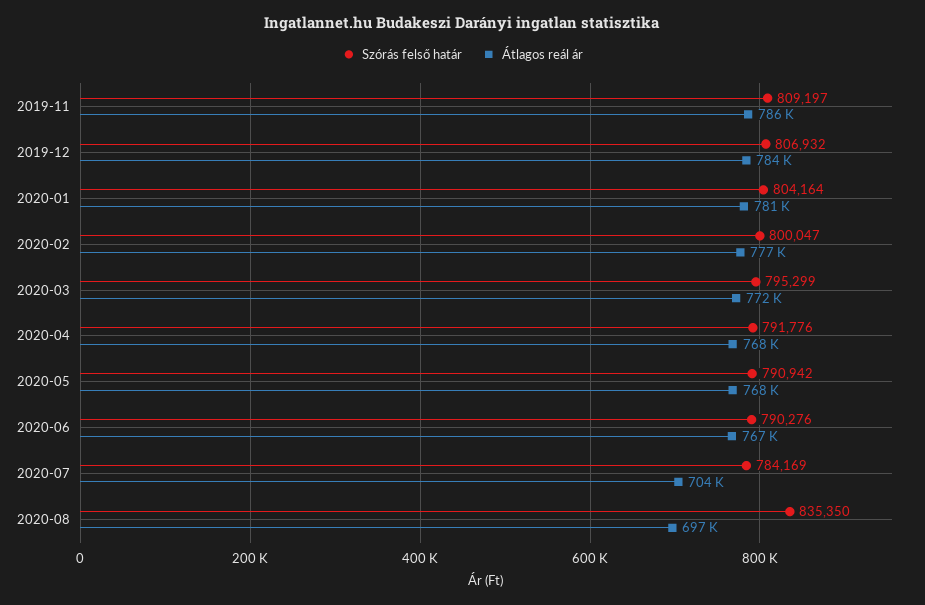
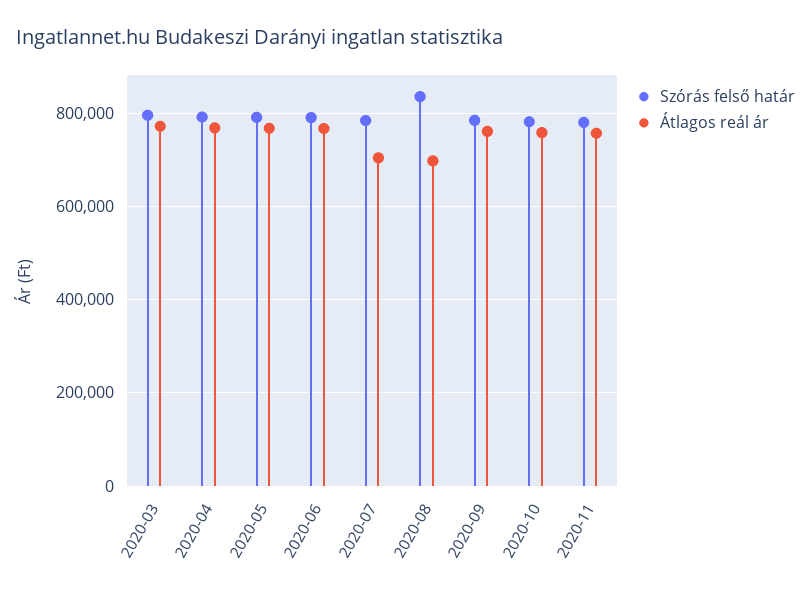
Szórás felső határ, 2019-11: 809197 -> none
Átlagos reál ár, 2019-11: 786000 -> none
Szórás felső határ, 2019-12: 806932 -> none
Átlagos reál ár, 2019-12: 784000 -> none
Szórás felső határ, 2020-01: 804164 -> none
Átlagos reál ár, 2020-01: 781000 -> none
Szórás felső határ, 2020-02: 800047 -> none
Átlagos reál ár, 2020-02: 777000 -> none
Szórás felső határ, 2020-09: none -> 780000
Átlagos reál ár, 2020-09: none -> 760000
Szórás felső határ, 2020-10: none -> 780000
Átlagos reál ár, 2020-10: none -> 760000
Szórás felső határ, 2020-11: none -> 780000
Átlagos reál ár, 2020-11: none -> 760000

